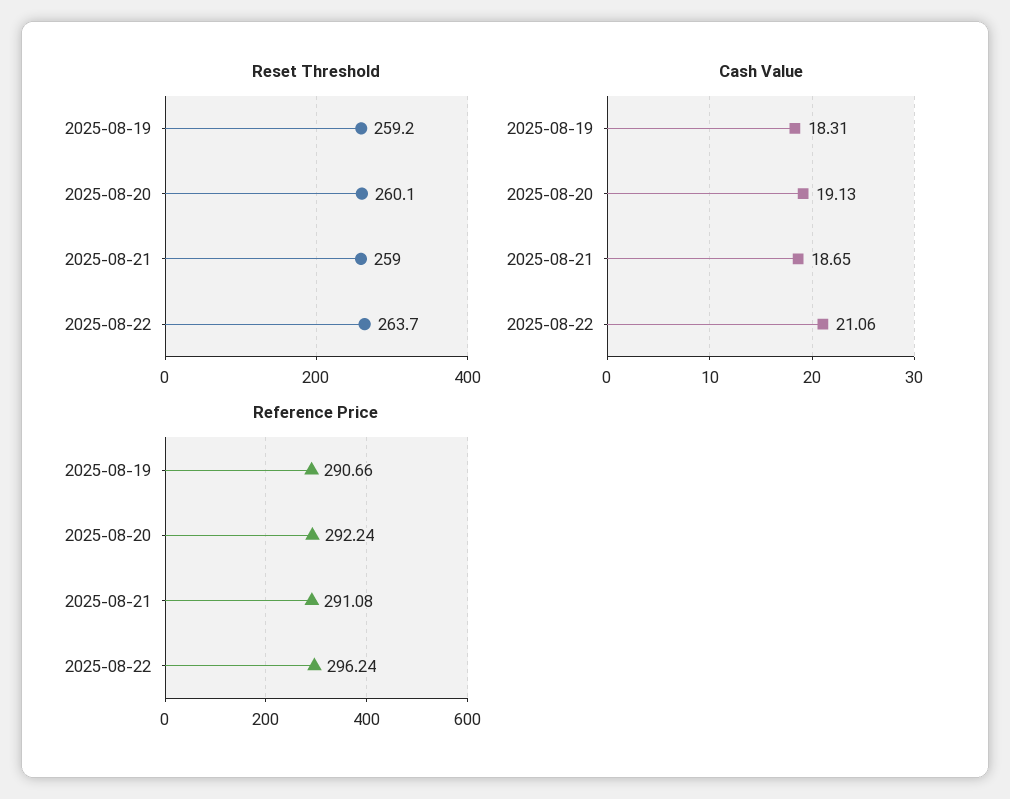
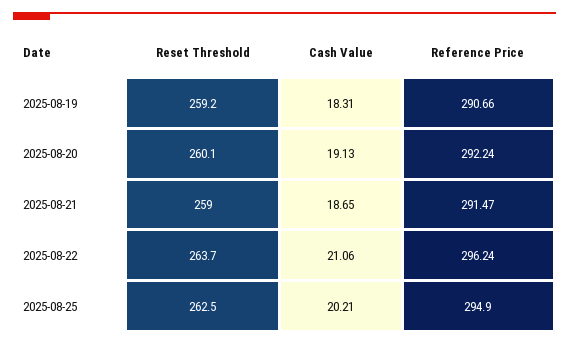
Reference Price, 2025-08-21: 291.08 -> 291.47
Reset Threshold, 2025-08-25: none -> 262.5
Cash Value, 2025-08-25: none -> 20.21
Reference Price, 2025-08-25: none -> 294.9

